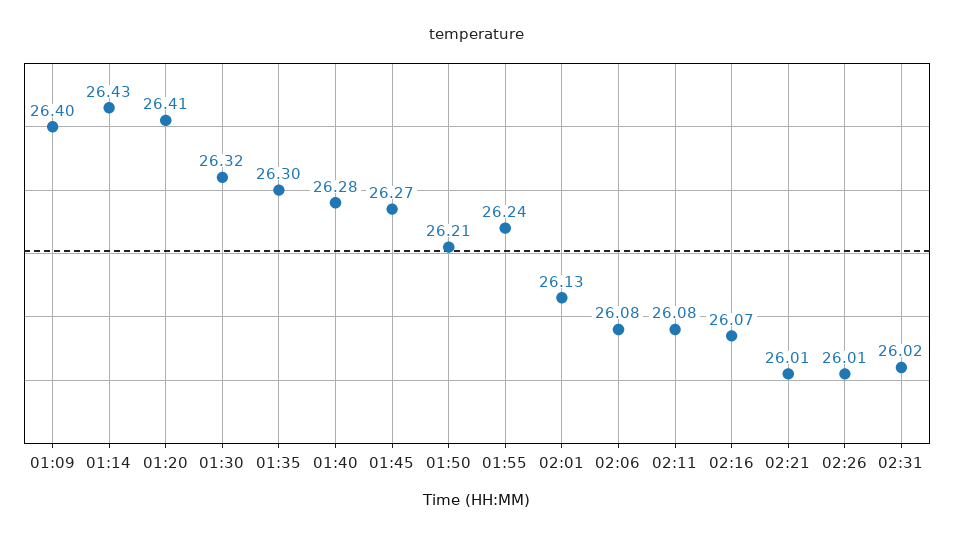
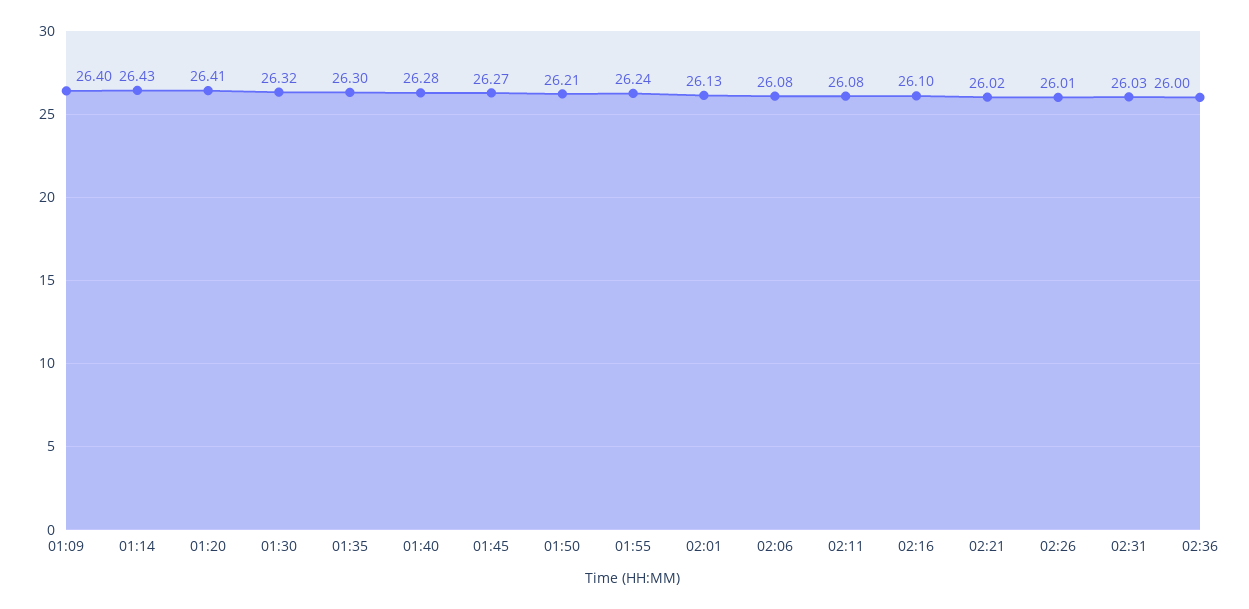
02:16: 26.07 -> 26.1
02:21: 26.01 -> 26.02
02:31: 26.02 -> 26.03
02:36: none -> 26

